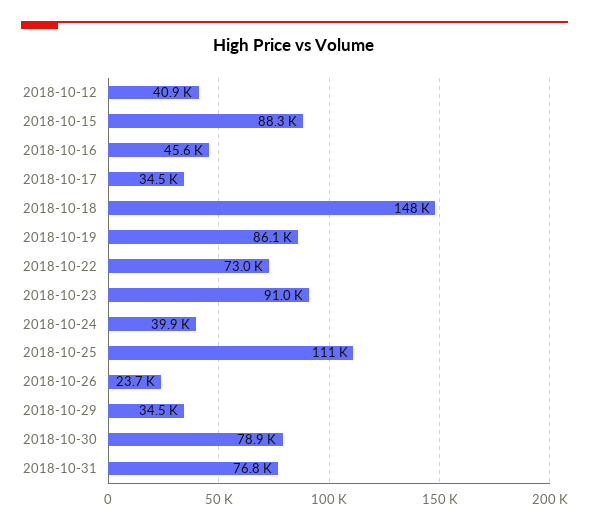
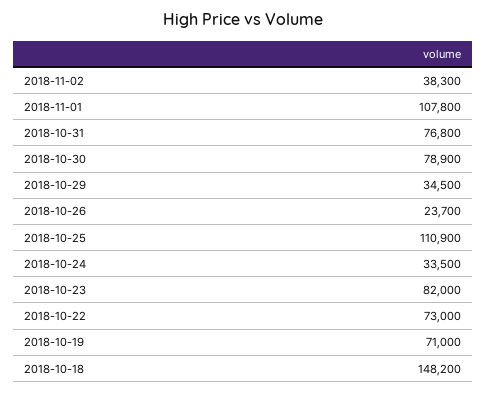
2018-10-12: 40900 -> none
2018-10-15: 88300 -> none
2018-10-16: 45600 -> none
2018-10-17: 34500 -> none
2018-10-19: 86100 -> 71000
2018-10-23: 91000 -> 82000
2018-10-24: 39900 -> 33500
2018-11-02: none -> 38300
2018-11-01: none -> 107800

